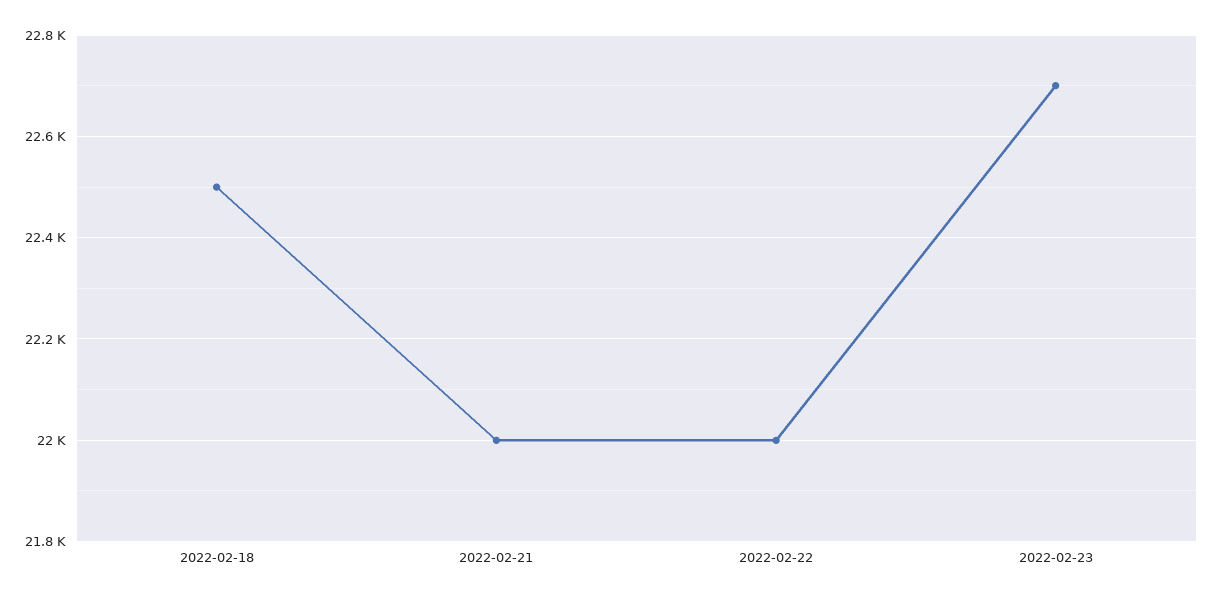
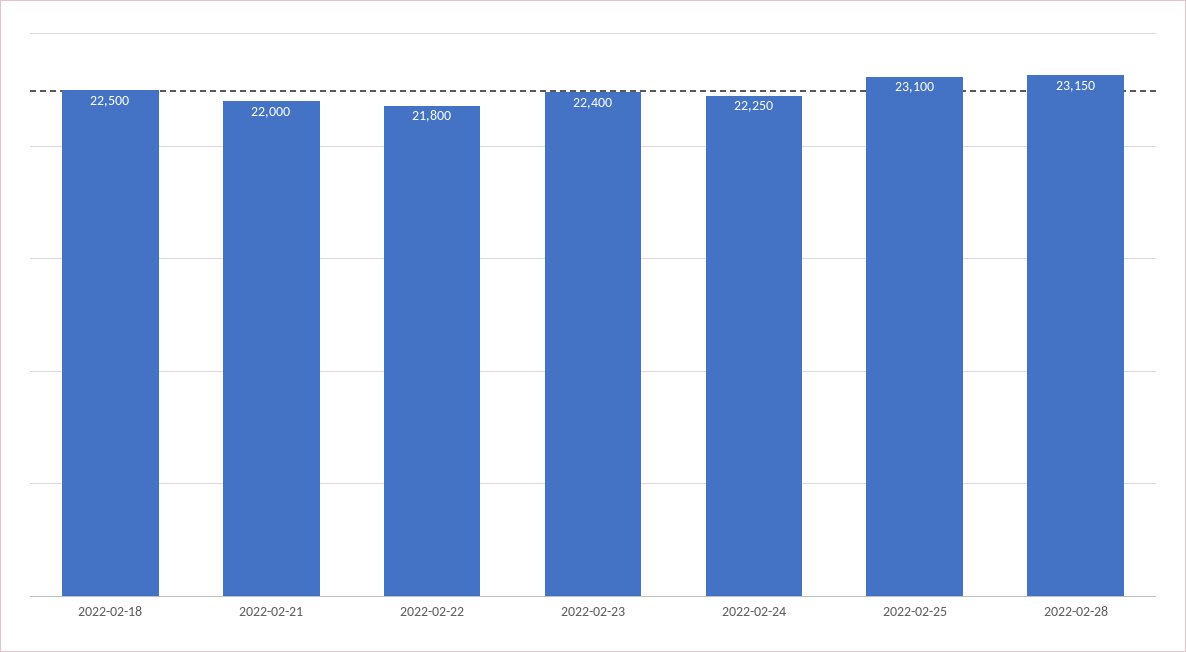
2022-02-22: 22000 -> 21800
2022-02-23: 22700 -> 22400
2022-02-24: none -> 22250
2022-02-25: none -> 23100
2022-02-28: none -> 23150

